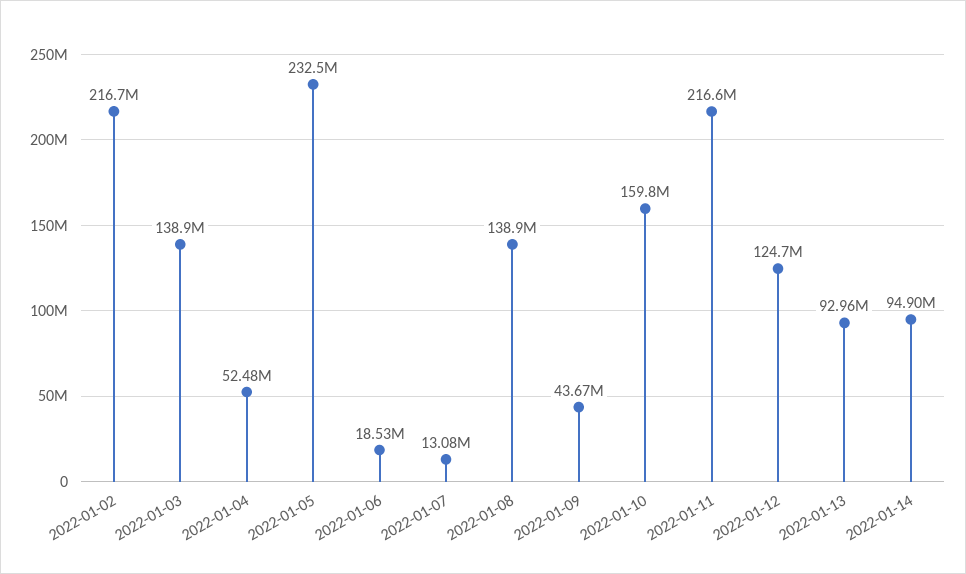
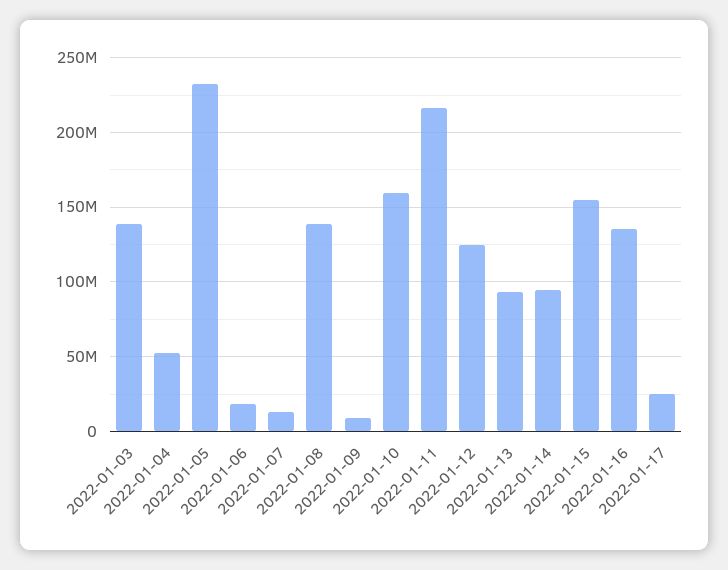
2022-01-02: 216700000 -> none
2022-01-09: 43670000 -> 10000000
2022-01-15: none -> 155000000
2022-01-16: none -> 135000000
2022-01-17: none -> 25000000

